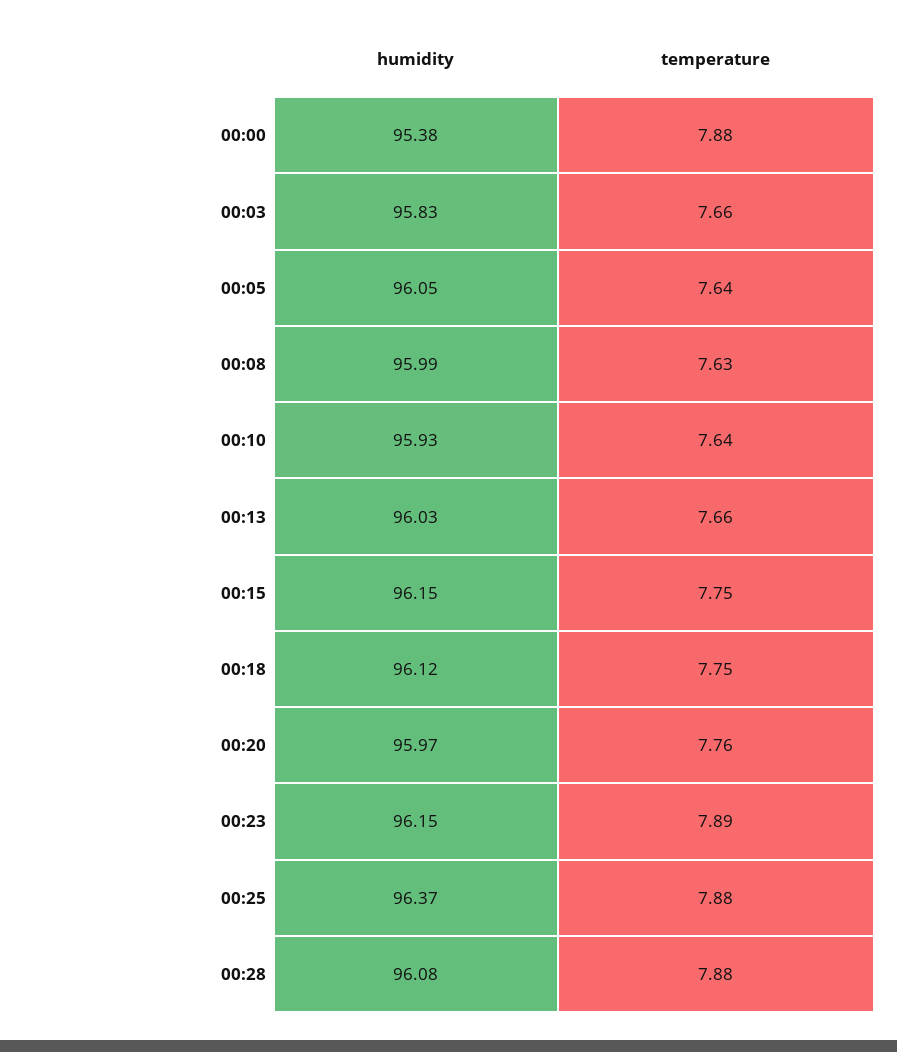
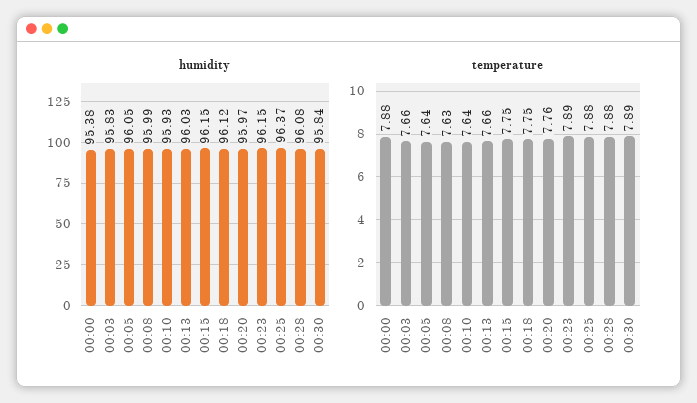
humidity, 00:30: none -> 95.84
temperature, 00:30: none -> 7.89

